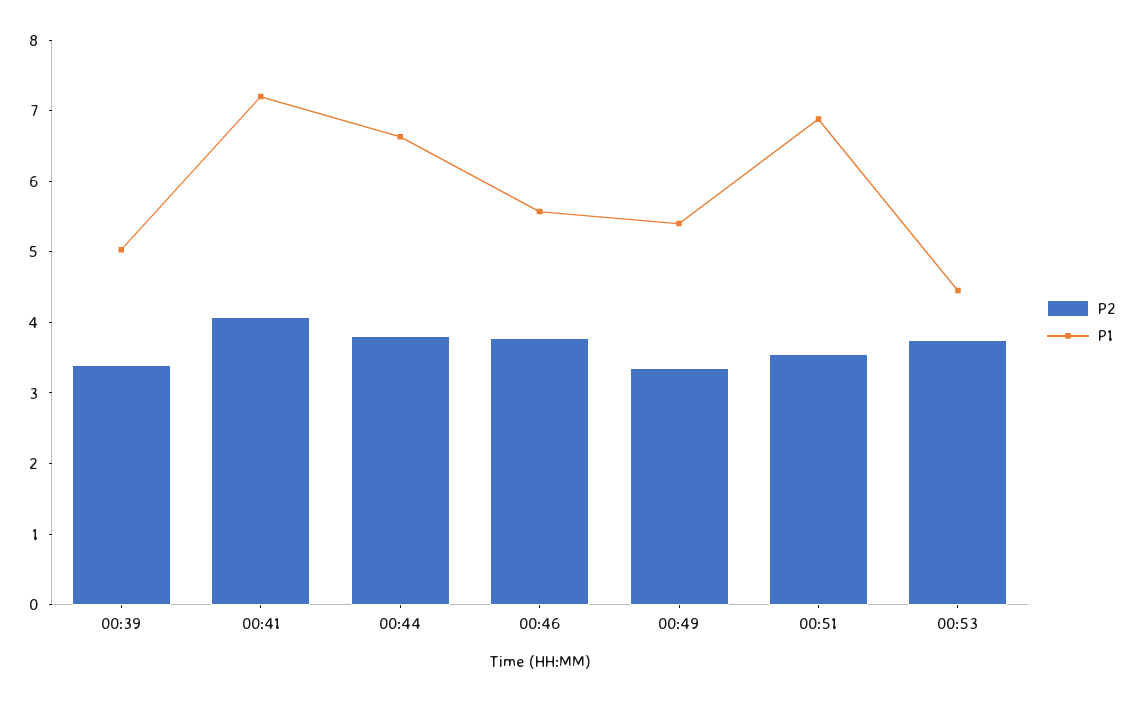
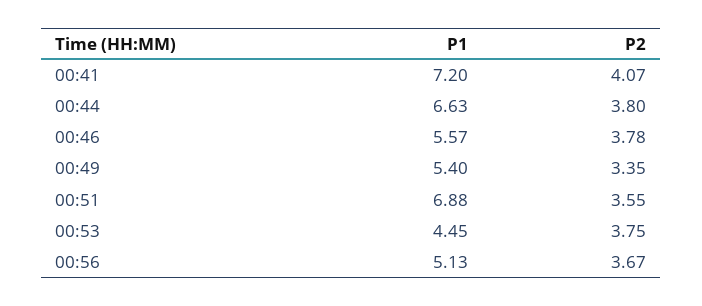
P2, 00:39: 3.4 -> none
P1, 00:39: 5 -> none
P1, 00:56: none -> 5.13
P2, 00:56: none -> 3.67

